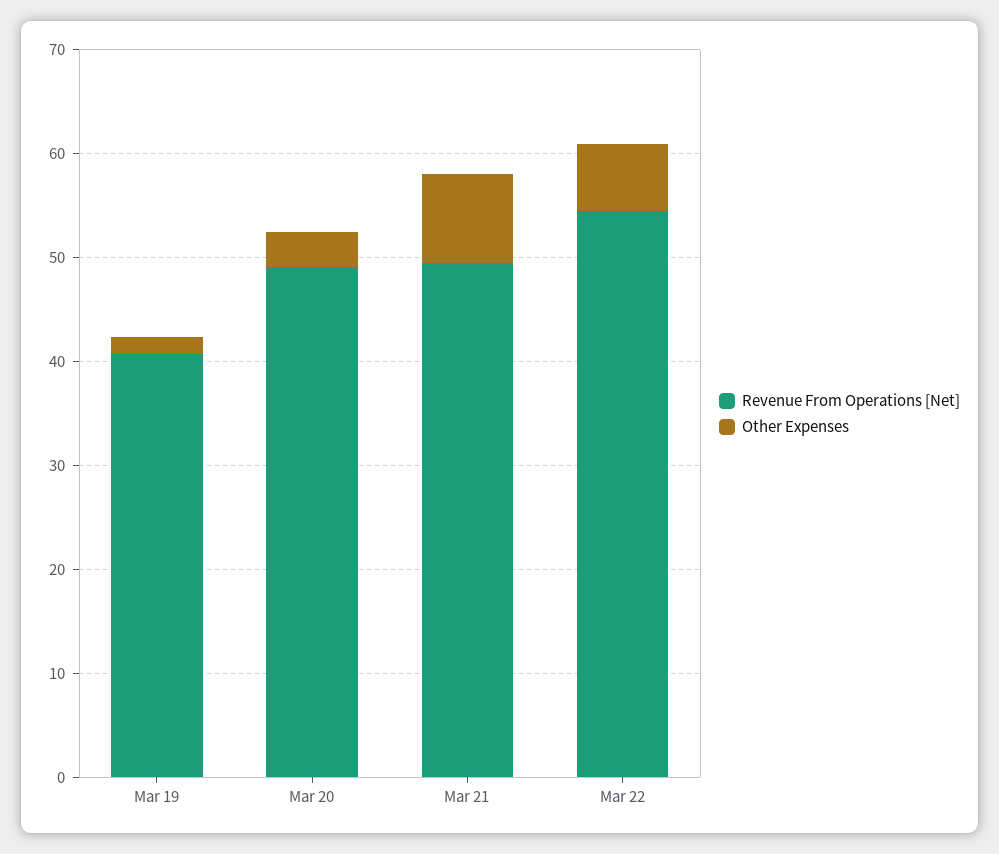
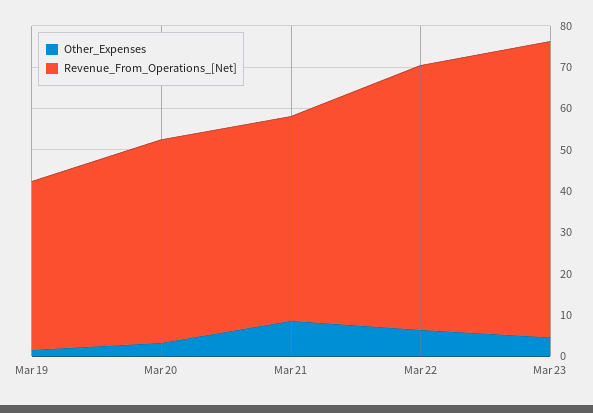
Revenue From Operations [Net], Mar 22: 54 -> 64
Other Expenses, Mar 23: none -> 4
Revenue From Operations [Net], Mar 23: none -> 72

